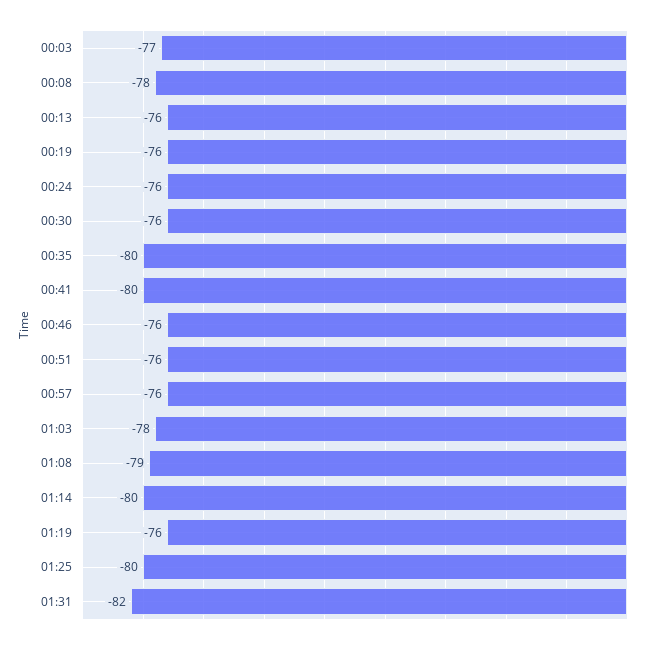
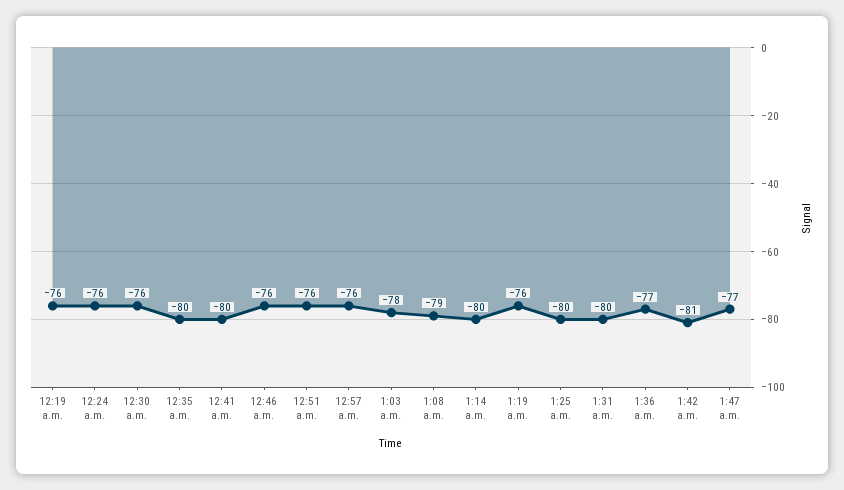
00:03: -77 -> none
00:08: -78 -> none
00:13: -76 -> none
01:31: -82 -> -80
1:36 a.m.: none -> -77
1:42 a.m.: none -> -81
1:47 a.m.: none -> -77

